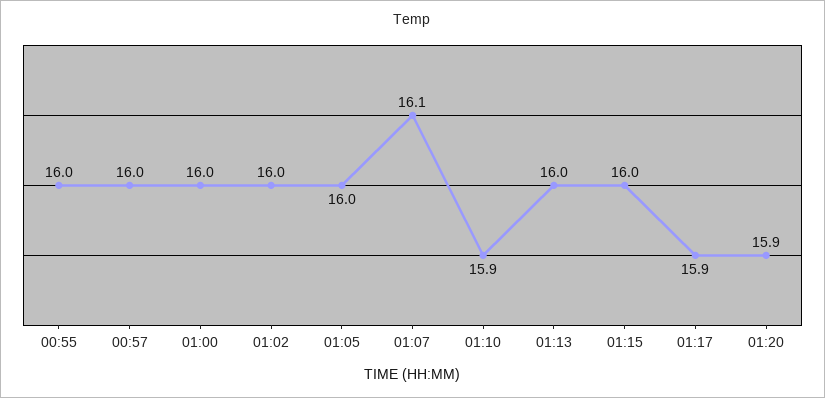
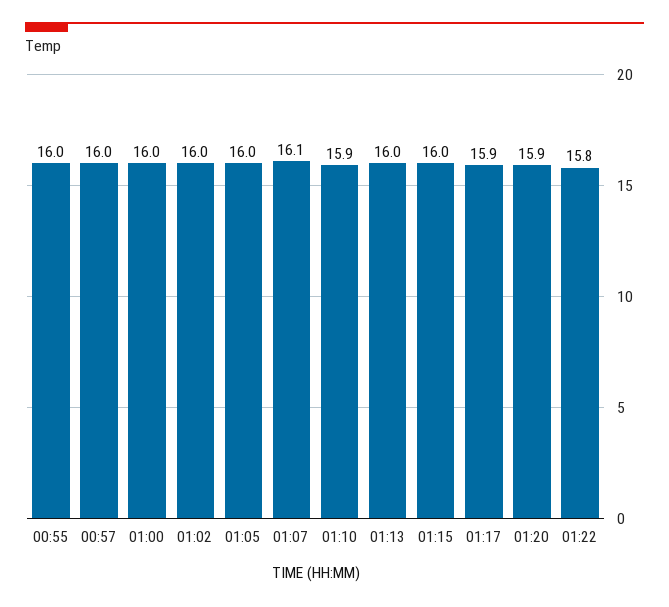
01:22: none -> 15.8

